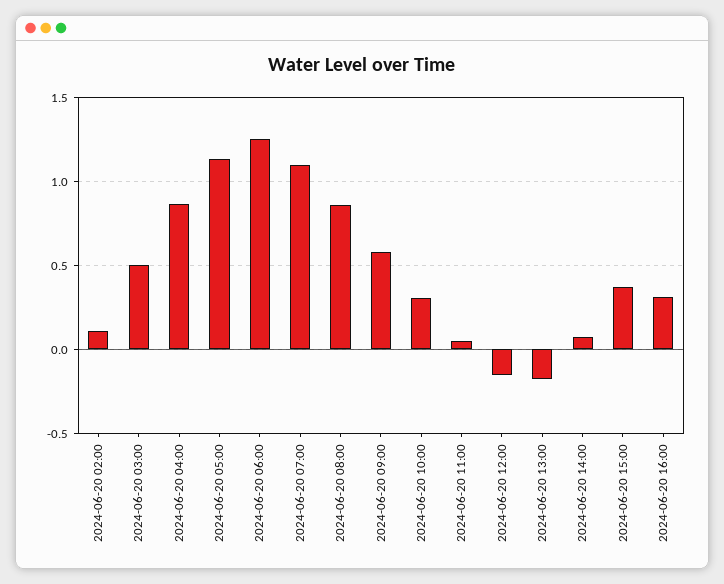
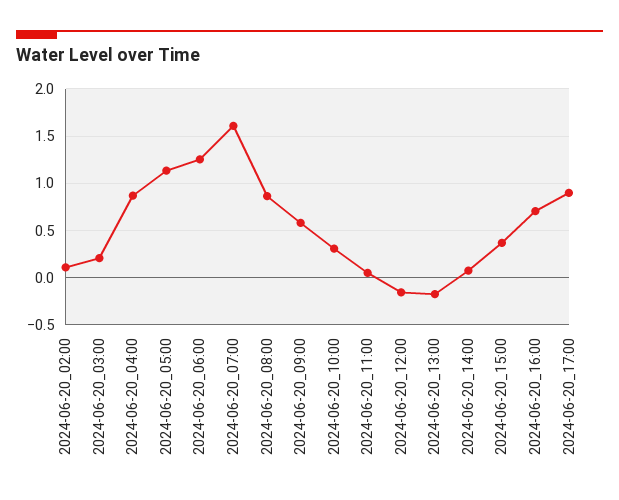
2024-06-20 03:00: 0.5 -> 0.2
2024-06-20 07:00: 1.1 -> 1.6
2024-06-20 16:00: 0.3 -> 0.7
2024-06-20_17:00: none -> 0.9

